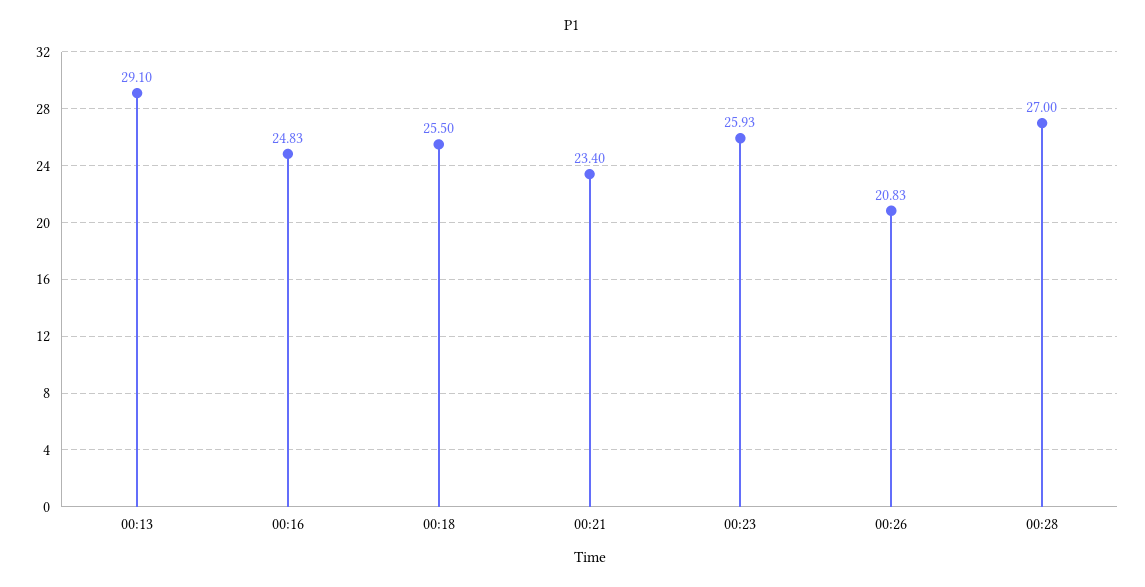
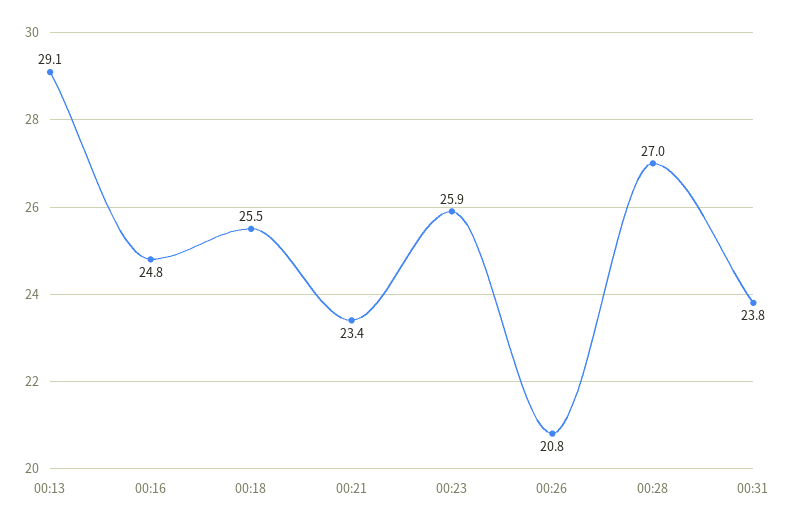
00:31: none -> 23.8

